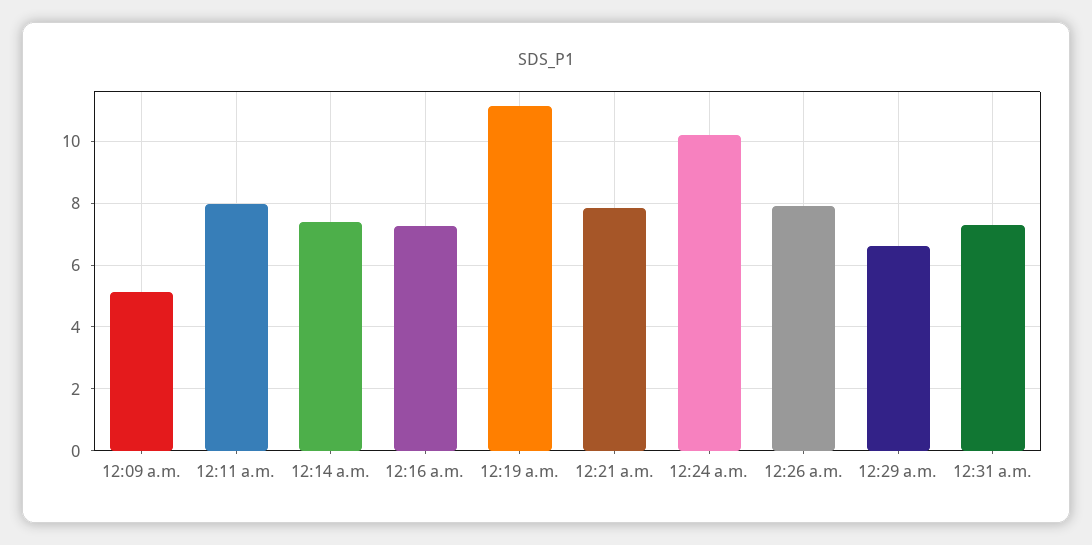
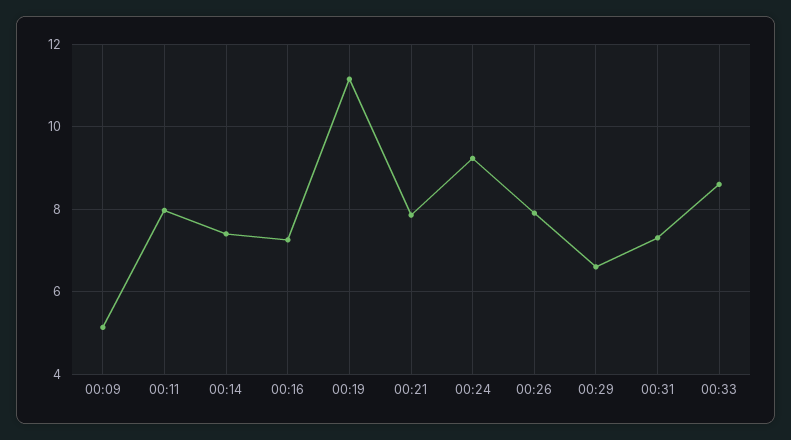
12:24 a.m.: 10.2 -> 9.2
00:33: none -> 8.6

